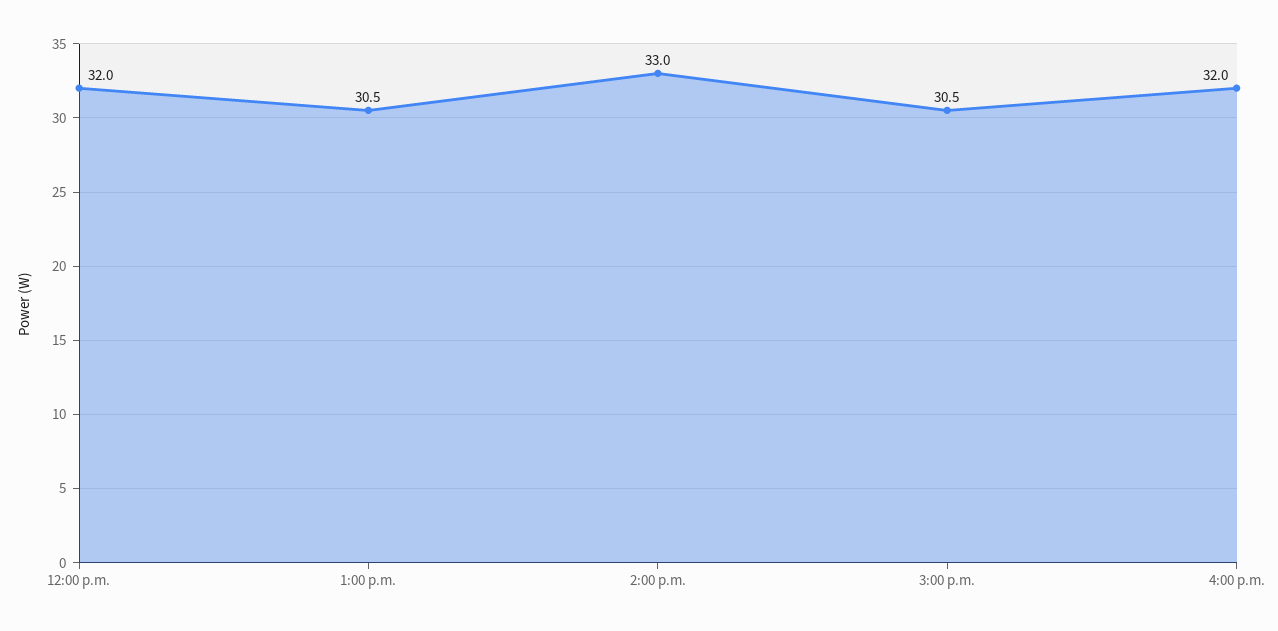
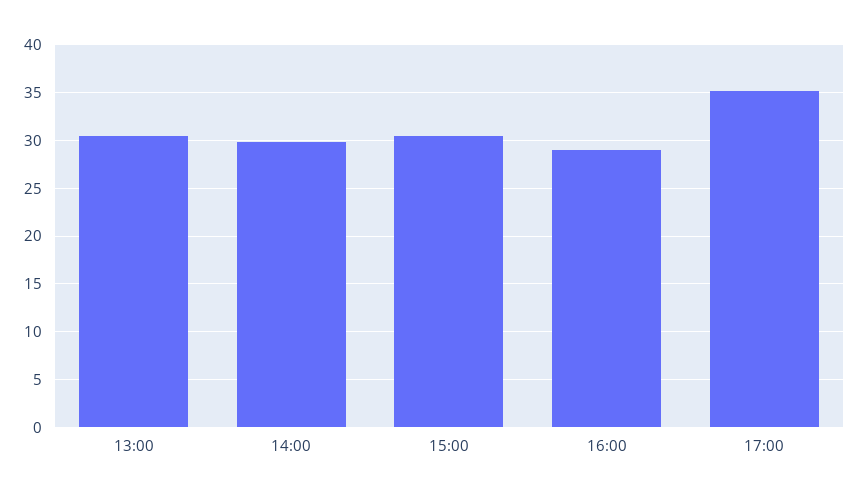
12:00 p.m.: 32 -> none
2:00 p.m.: 33 -> 30
4:00 p.m.: 32 -> 29
17:00: none -> 35

